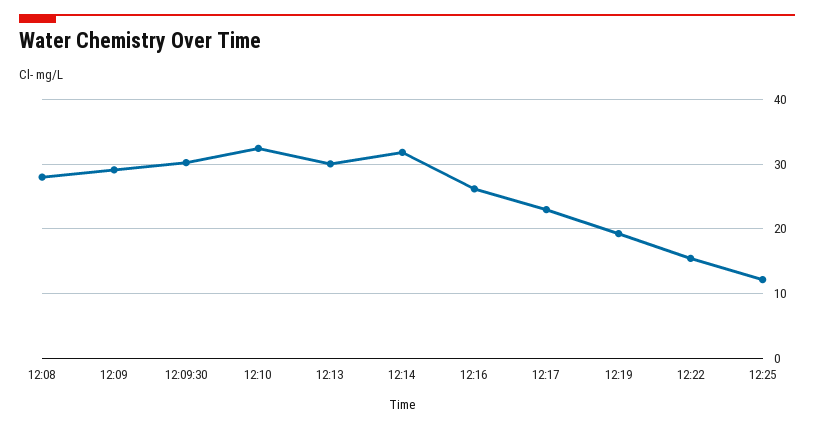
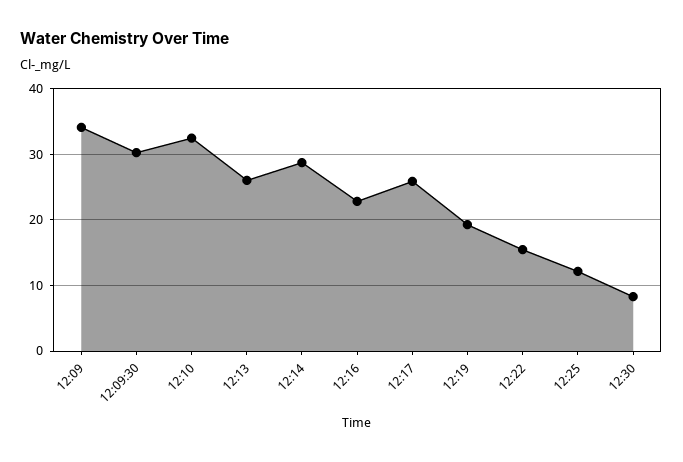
12:08: 28 -> none
12:09: 29 -> 34
12:13: 30 -> 26
12:14: 32 -> 29
12:16: 26 -> 23
12:17: 23 -> 26
12:30: none -> 8

